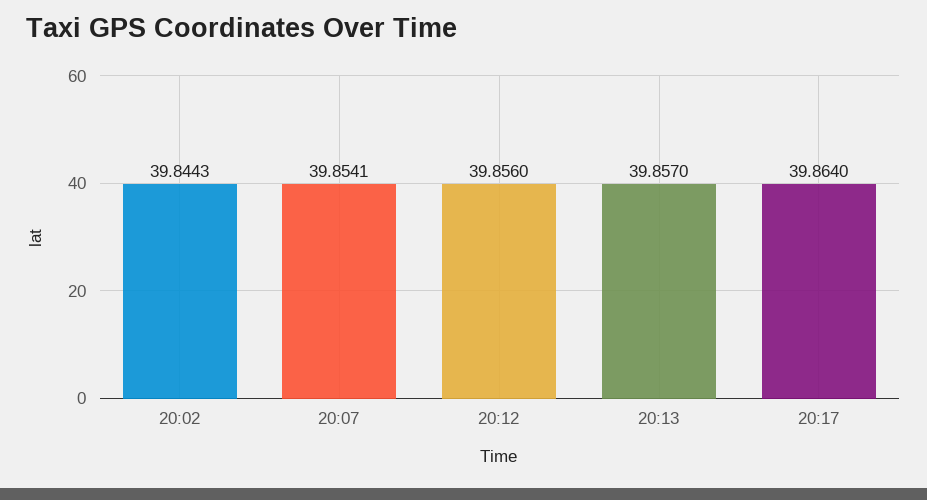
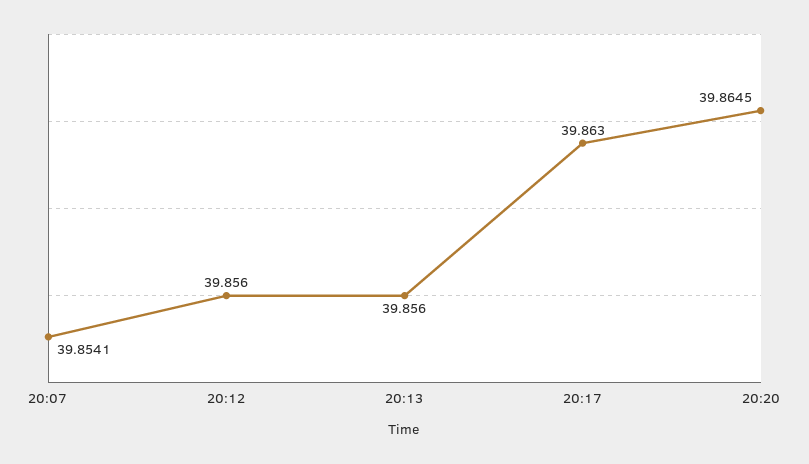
20:02: 39.8443 -> none
20:13: 39.857 -> 39.856
20:17: 39.864 -> 39.863
20:20: none -> 39.8645

